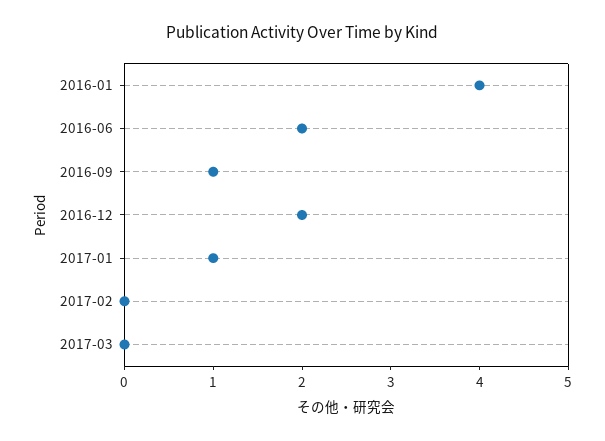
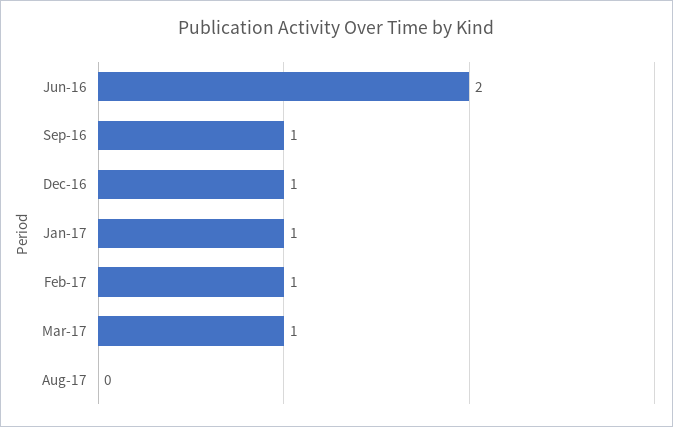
2016-01: 4 -> none
2016-12: 2 -> 1
2017-02: 0 -> 1
2017-03: 0 -> 1
Aug-17: none -> 0

